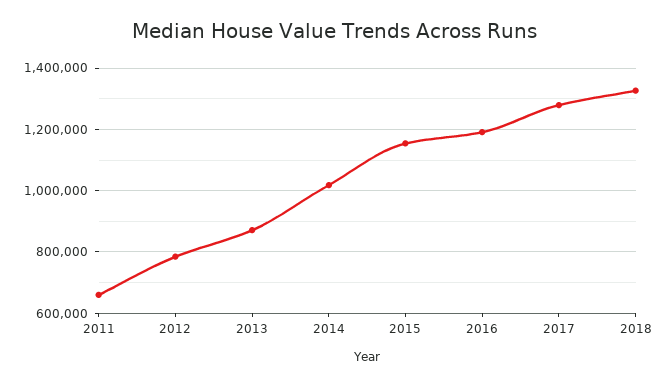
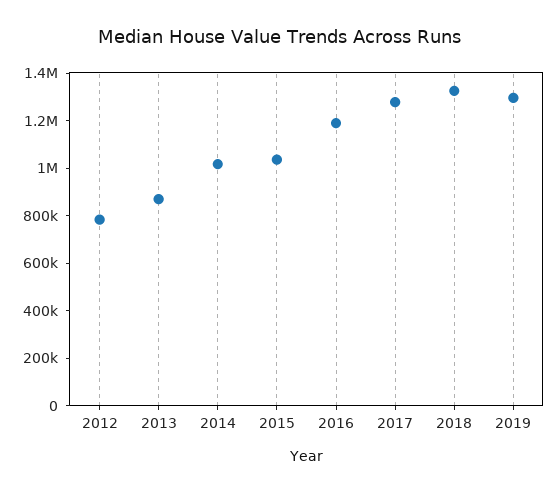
2011: 660000 -> none
2015: 1160000 -> 1050000
2019: none -> 1300000

